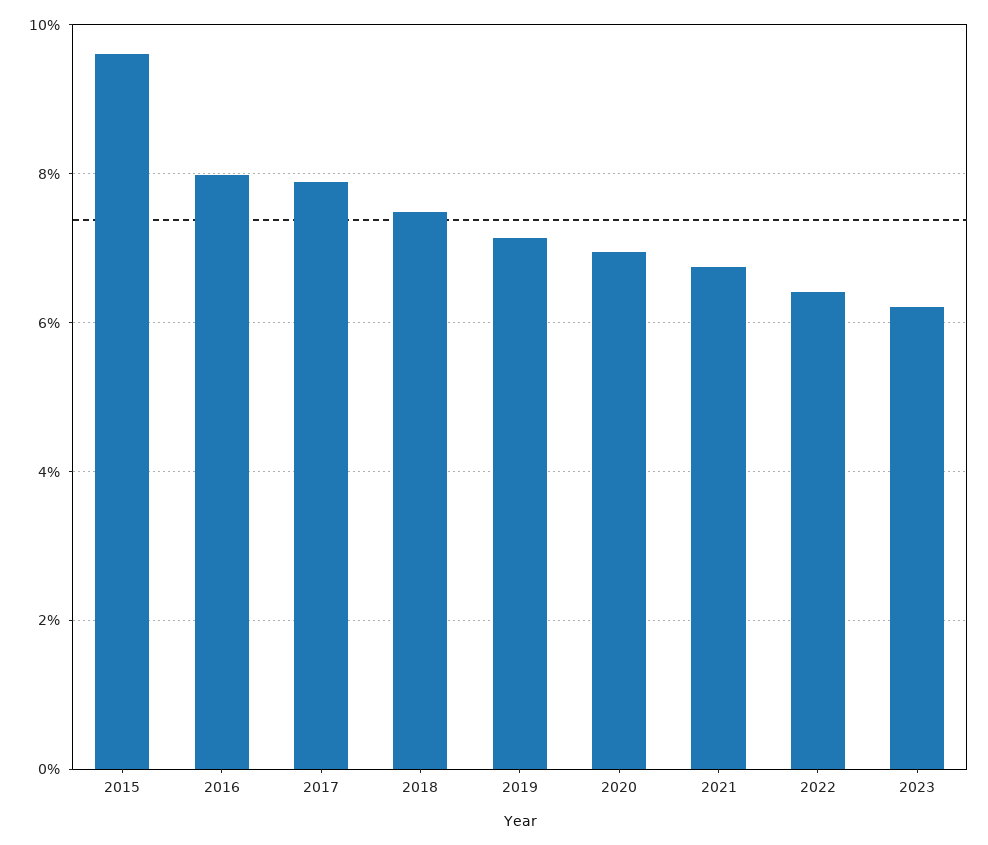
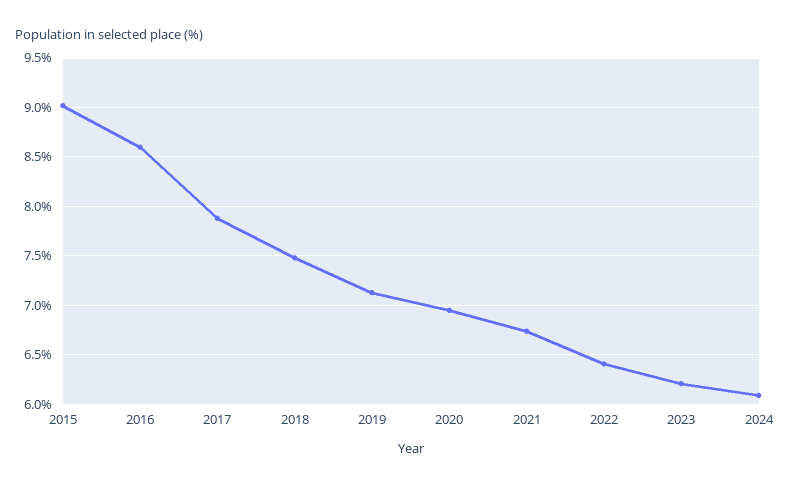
2015: 9.6 -> 9
2016: 8 -> 8.6
2024: none -> 6.1

